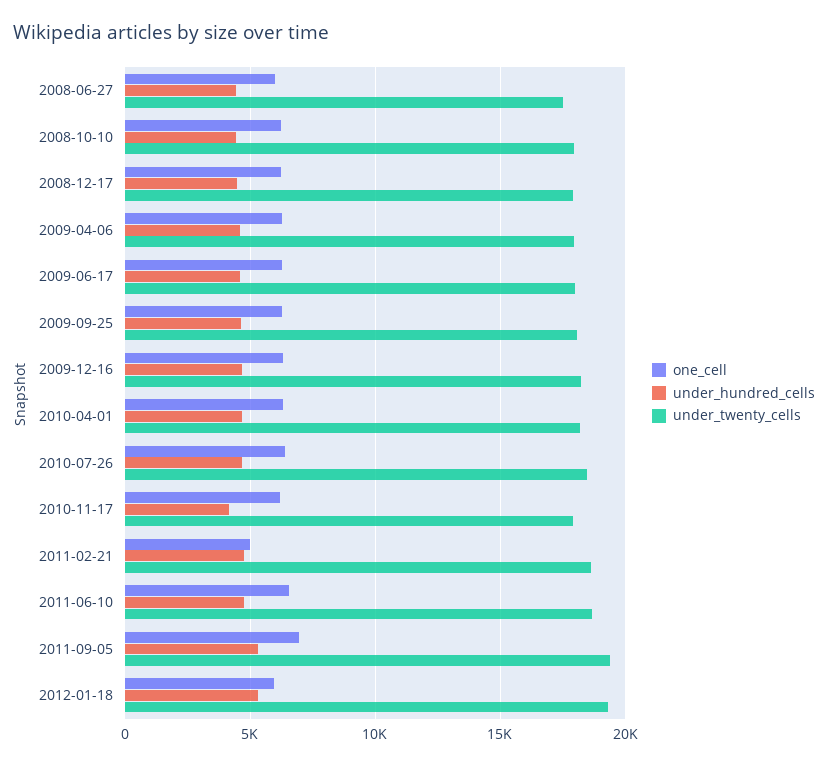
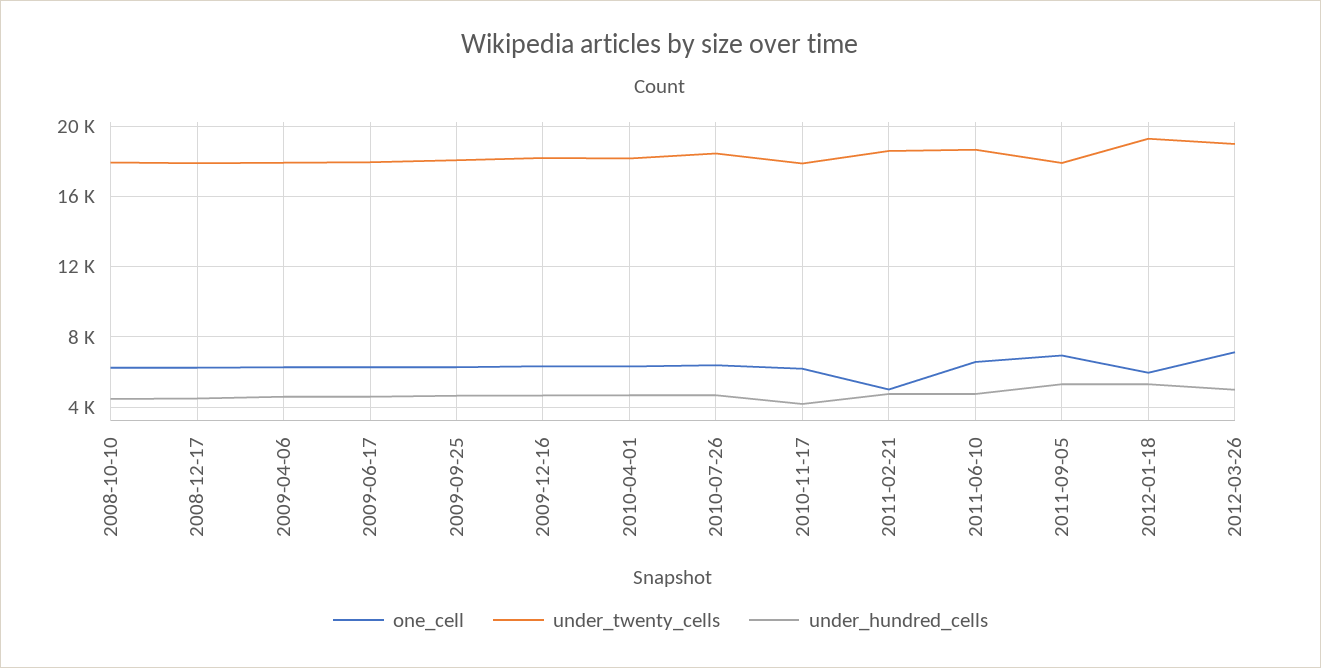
one_cell, 2008-06-27: 6000 -> none
under_hundred_cells, 2008-06-27: 4500 -> none
under_twenty_cells, 2008-06-27: 17500 -> none
under_twenty_cells, 2011-09-05: 19500 -> 18000
one_cell, 2012-03-26: none -> 7000
under_twenty_cells, 2012-03-26: none -> 19000
under_hundred_cells, 2012-03-26: none -> 5000

